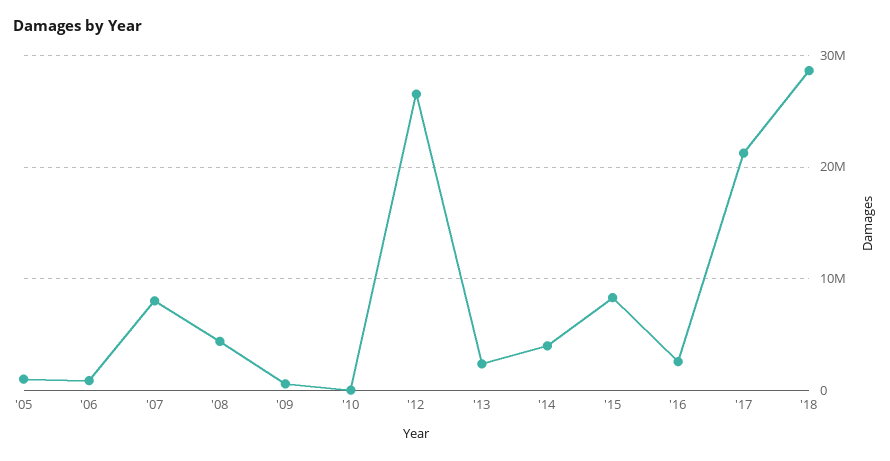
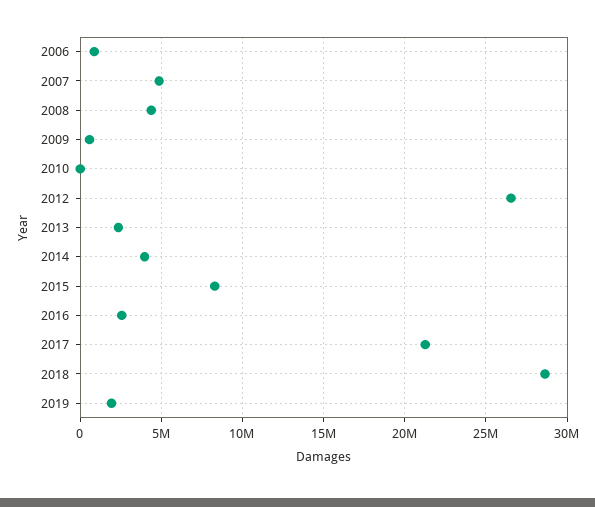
'05: 1000000 -> none
'07: 8000000 -> 5000000
2019: none -> 2000000

